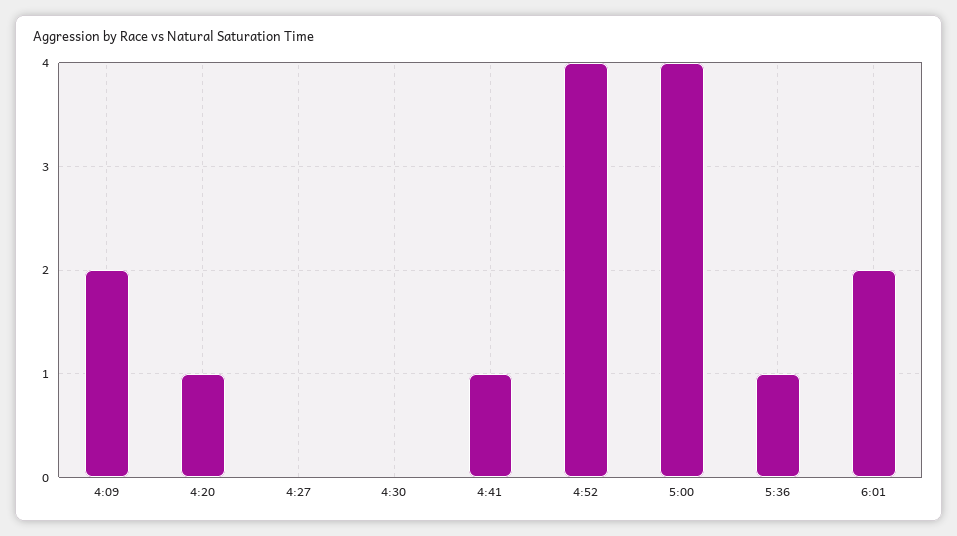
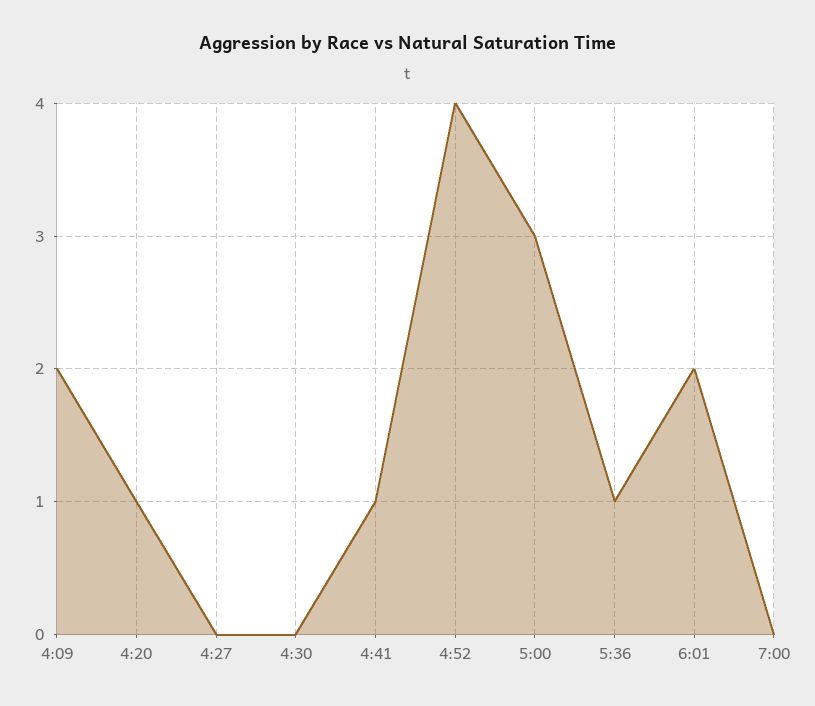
5:00: 4 -> 3
7:00: none -> 0

